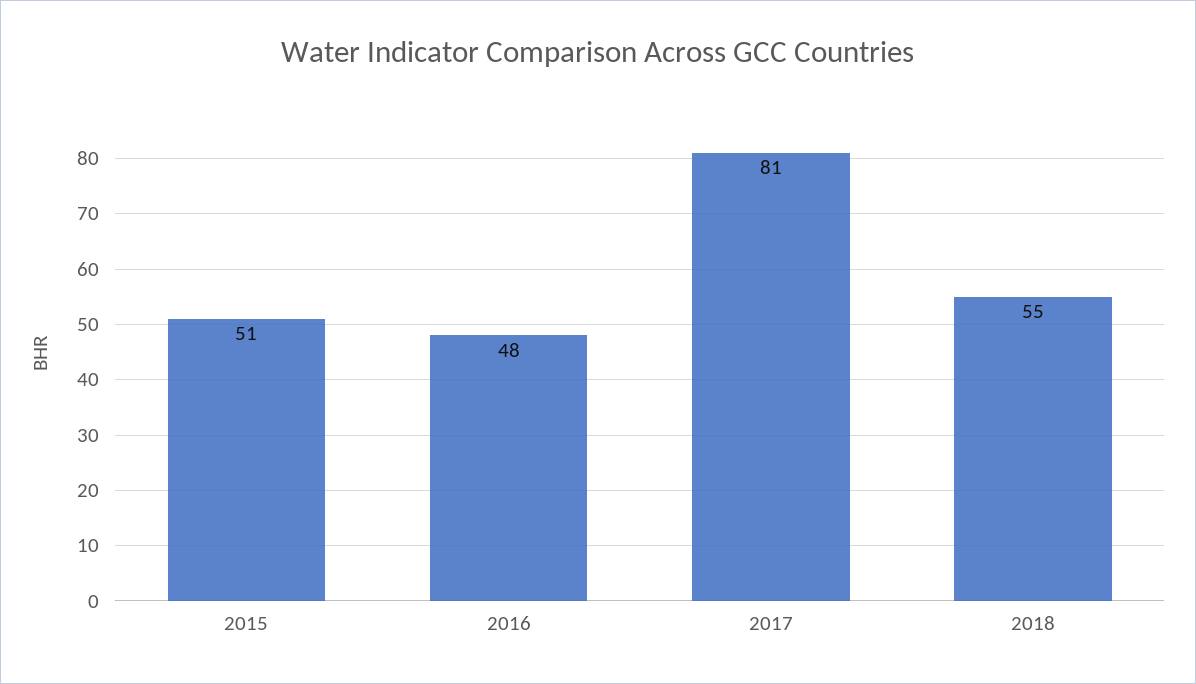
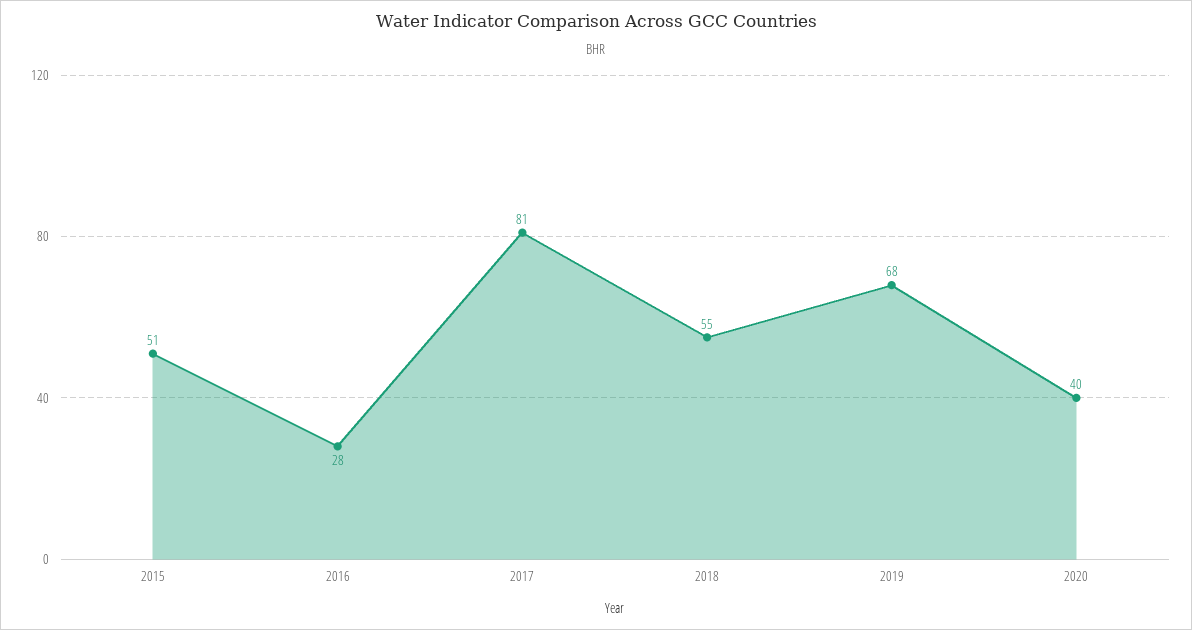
2016: 48 -> 28
2019: none -> 68
2020: none -> 40

